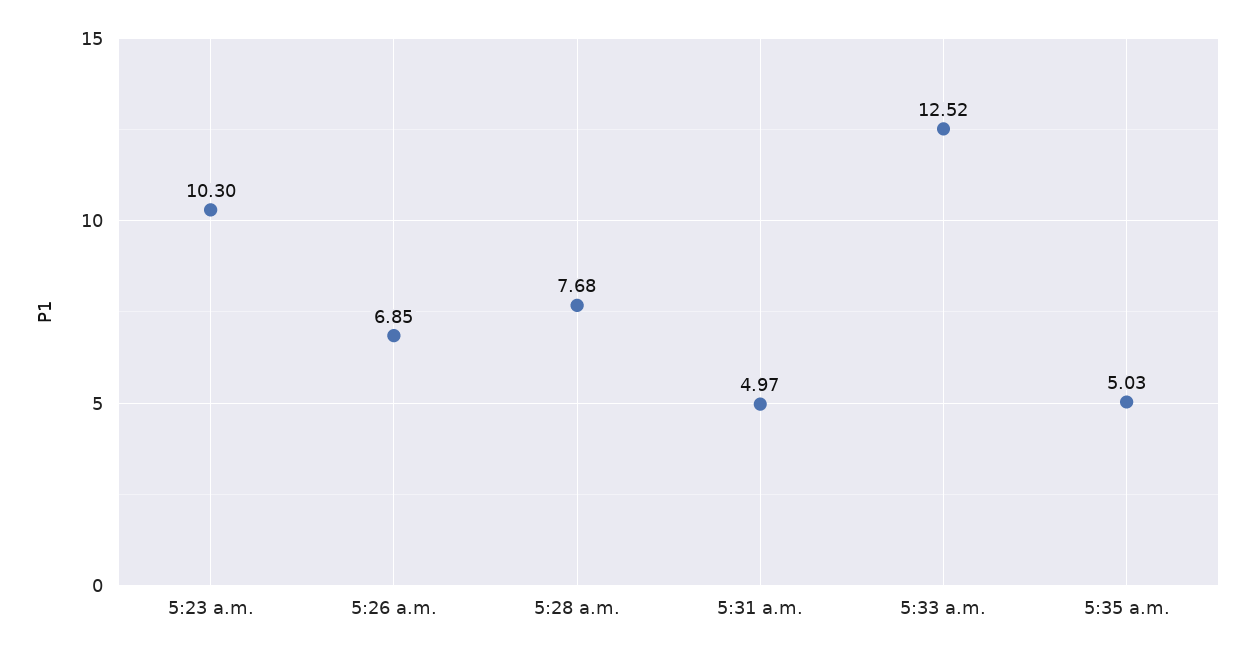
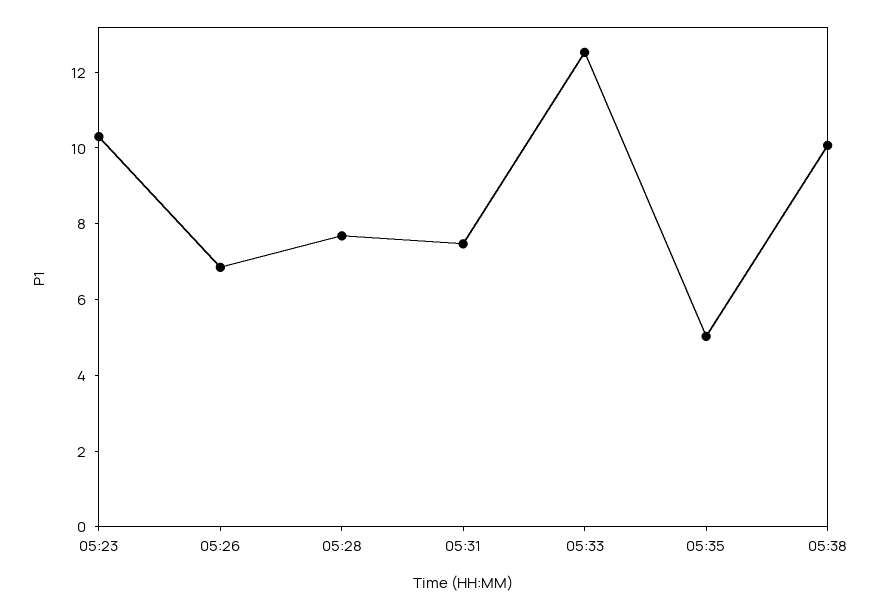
5:31 a.m.: 4.97 -> 7.5
05:38: none -> 10

